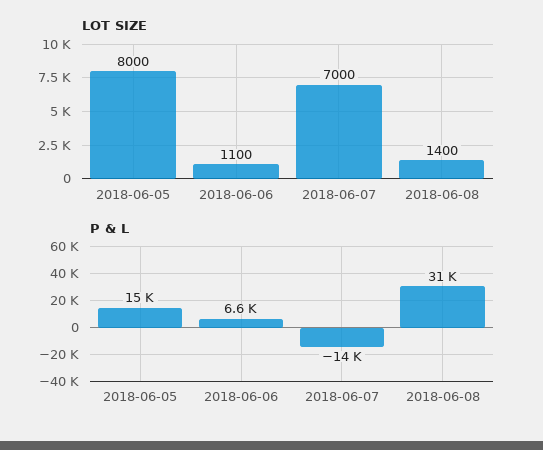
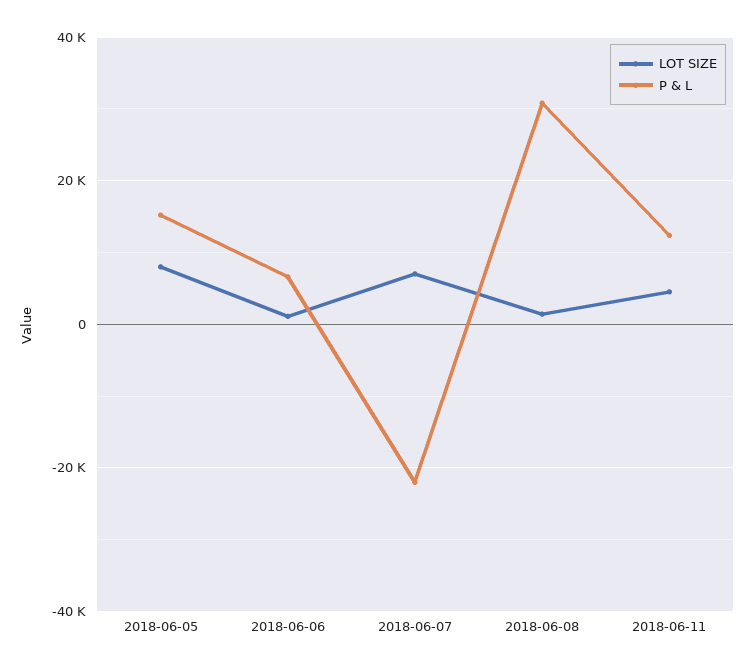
P & L, 2018-06-07: -14000 -> -22000
LOT SIZE, 2018-06-11: none -> 4000
P & L, 2018-06-11: none -> 12000

